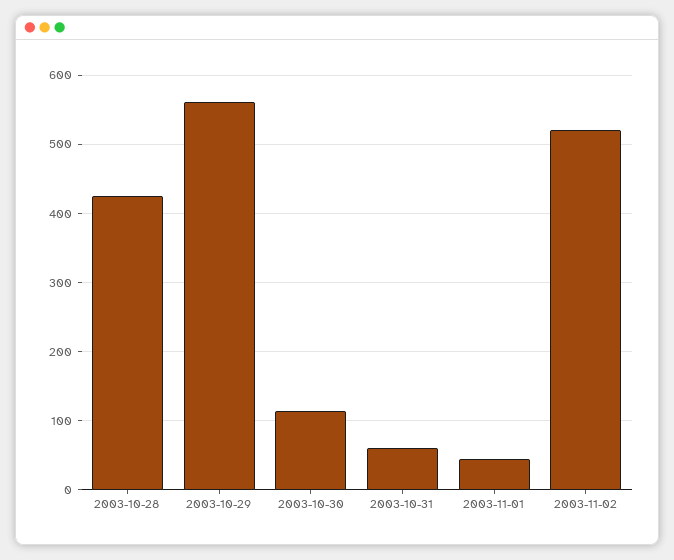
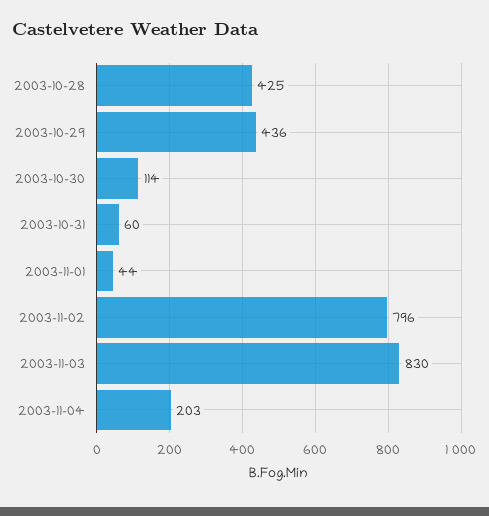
2003-10-29: 560 -> 436
2003-11-02: 520 -> 796
2003-11-03: none -> 830
2003-11-04: none -> 203

